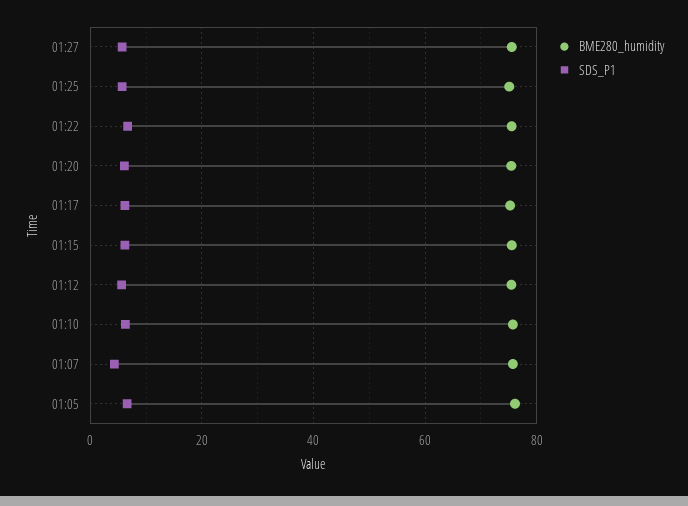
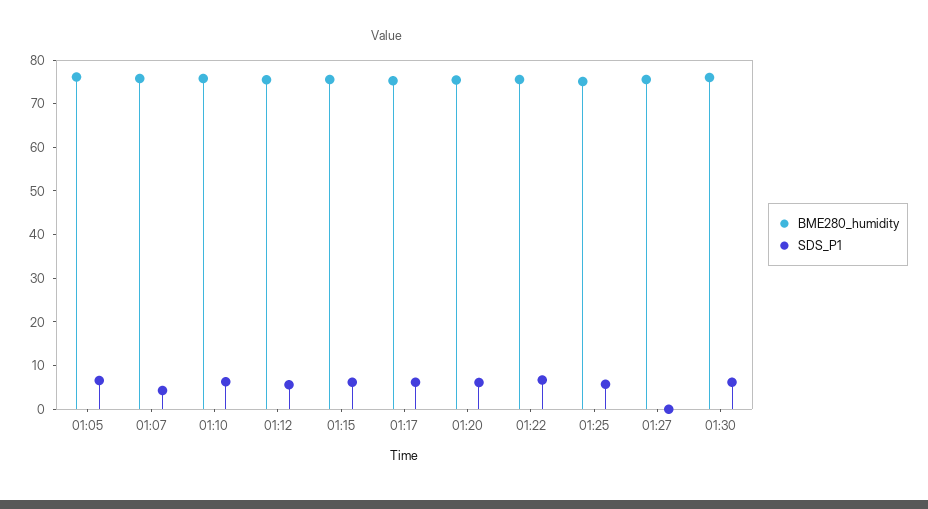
SDS_P1, 01:27: 6 -> 0
BME280_humidity, 01:30: none -> 76
SDS_P1, 01:30: none -> 6

